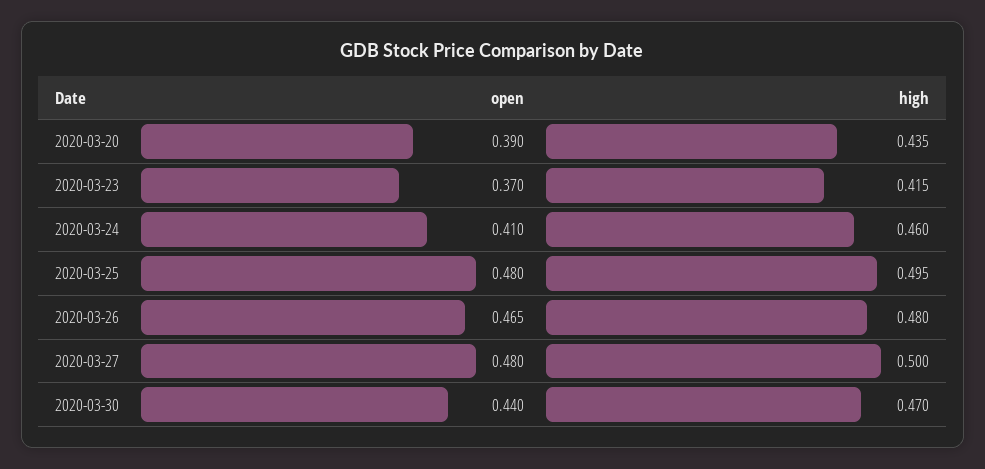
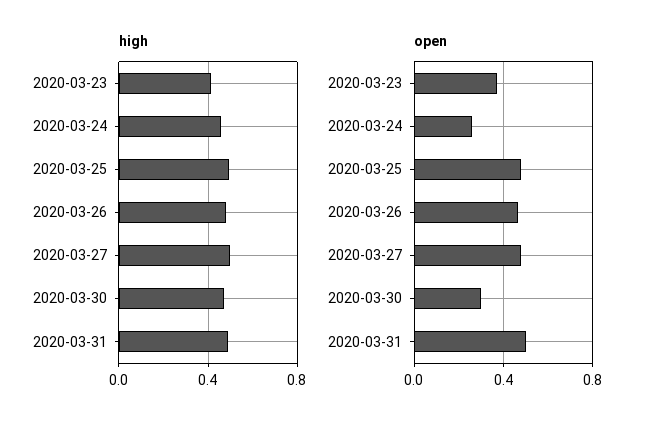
open, 2020-03-20: 0.39 -> none
high, 2020-03-20: 0.435 -> none
open, 2020-03-24: 0.41 -> 0.25
open, 2020-03-30: 0.44 -> 0.3
high, 2020-03-31: none -> 0.5
open, 2020-03-31: none -> 0.5

